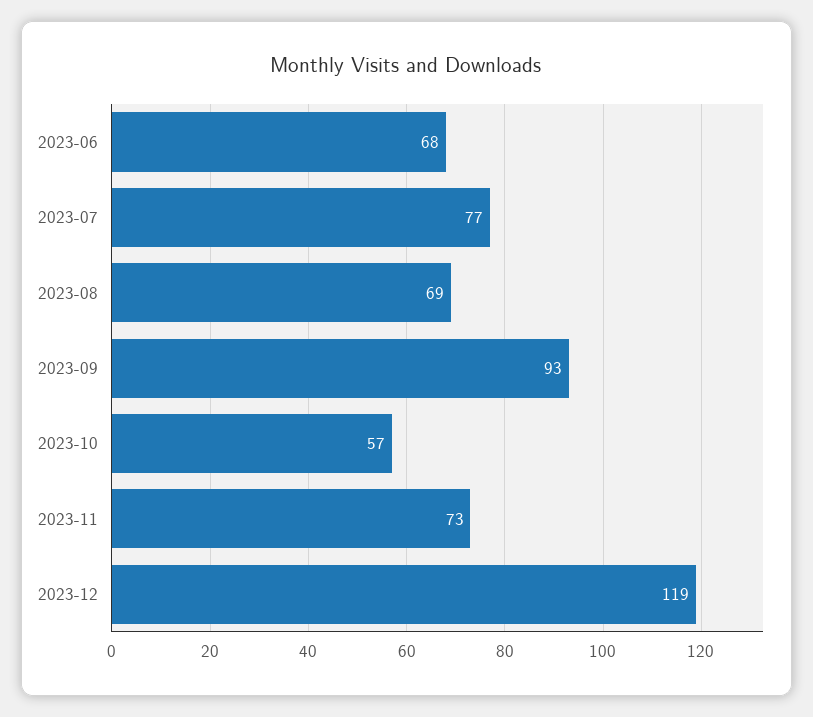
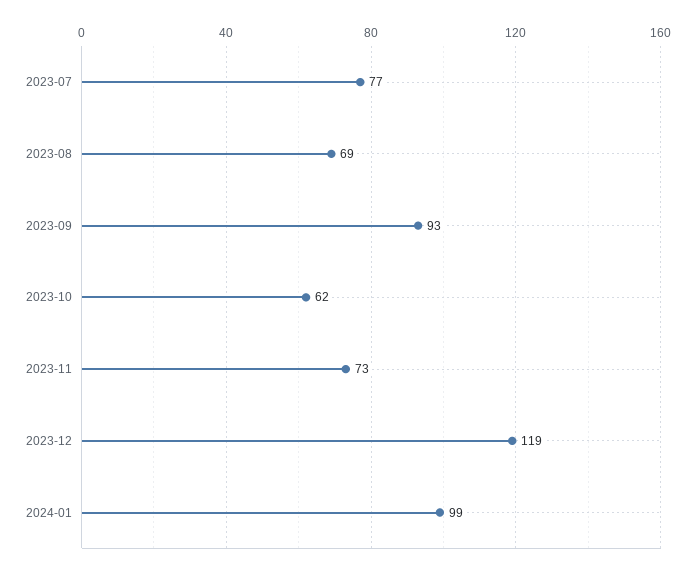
2023-06: 68 -> none
2023-10: 57 -> 62
2024-01: none -> 99

